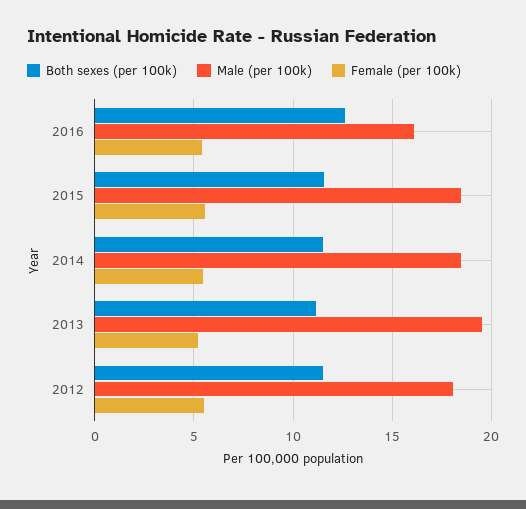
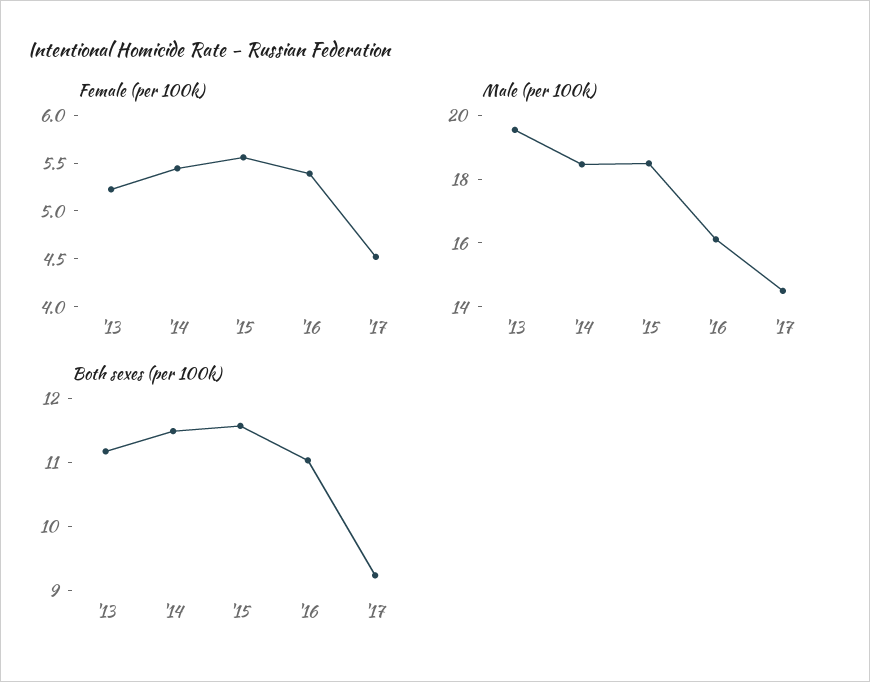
Both sexes (per 100k), 2016: 12.5 -> 11
Both sexes (per 100k), 2012: 11.5 -> none
Male (per 100k), 2012: 18 -> none
Female (per 100k), 2012: 5.5 -> none
Female (per 100k), '17: none -> 4.5
Male (per 100k), '17: none -> 14.5
Both sexes (per 100k), '17: none -> 9.2

